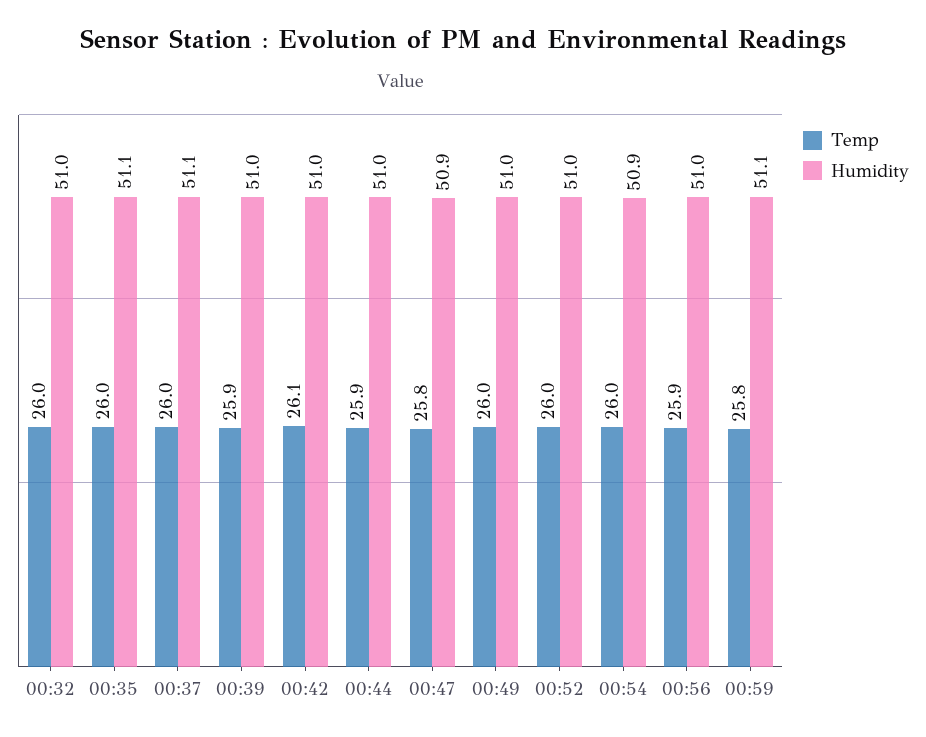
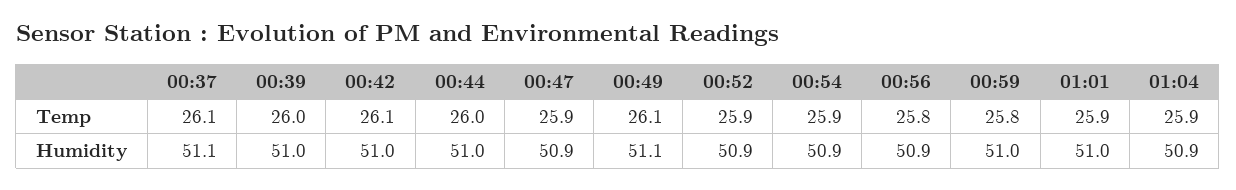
Temp, 00:32: 26 -> none
Humidity, 00:32: 51 -> none
Temp, 00:35: 26 -> none
Humidity, 00:35: 51.1 -> none
Temp, 00:37: 26 -> 26.1
Temp, 00:39: 25.9 -> 26
Temp, 00:44: 25.9 -> 26
Temp, 00:47: 25.8 -> 25.9
Temp, 00:49: 26 -> 26.1
Humidity, 00:49: 51 -> 51.1
Temp, 00:52: 26 -> 25.9
Humidity, 00:52: 51 -> 50.9
Temp, 00:54: 26 -> 25.9
Temp, 00:56: 25.9 -> 25.8
Humidity, 00:56: 51 -> 50.9
Humidity, 00:59: 51.1 -> 51
Temp, 01:01: none -> 25.9
Temp, 01:04: none -> 25.9
Humidity, 01:01: none -> 51
Humidity, 01:04: none -> 50.9

